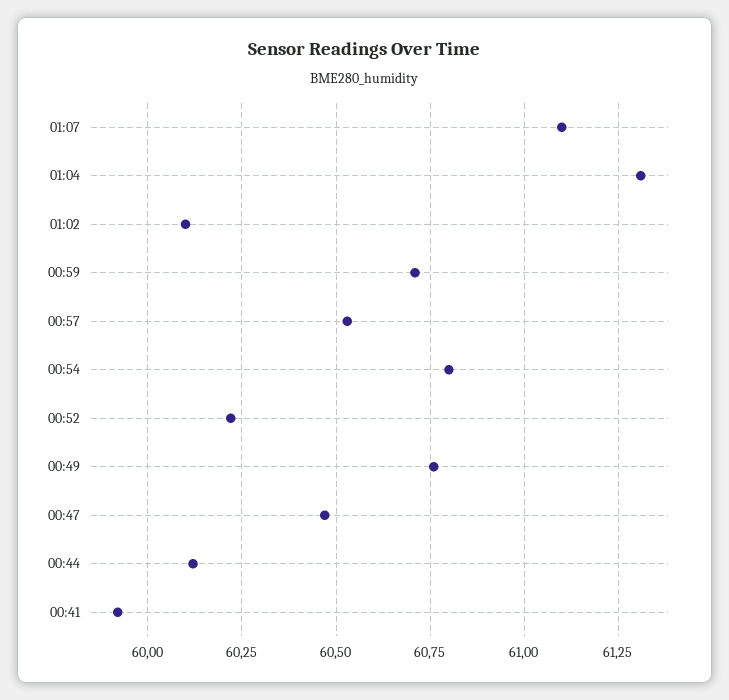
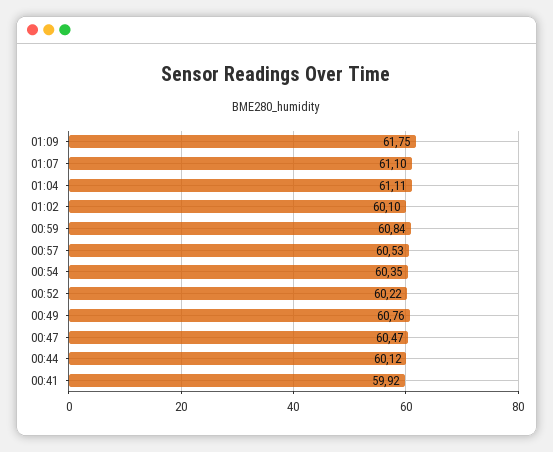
01:04: 61.3 -> 61.11
00:59: 60.7 -> 60.84
00:54: 60.8 -> 60.35
01:09: none -> 61.75

